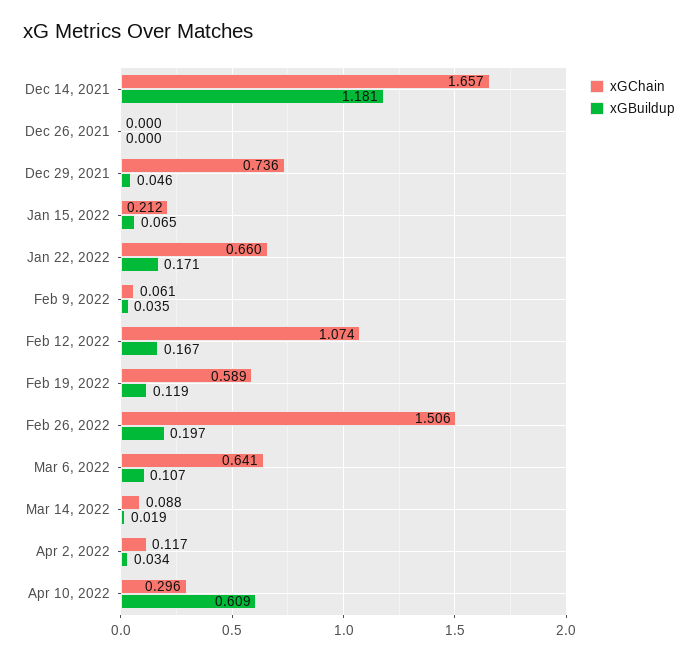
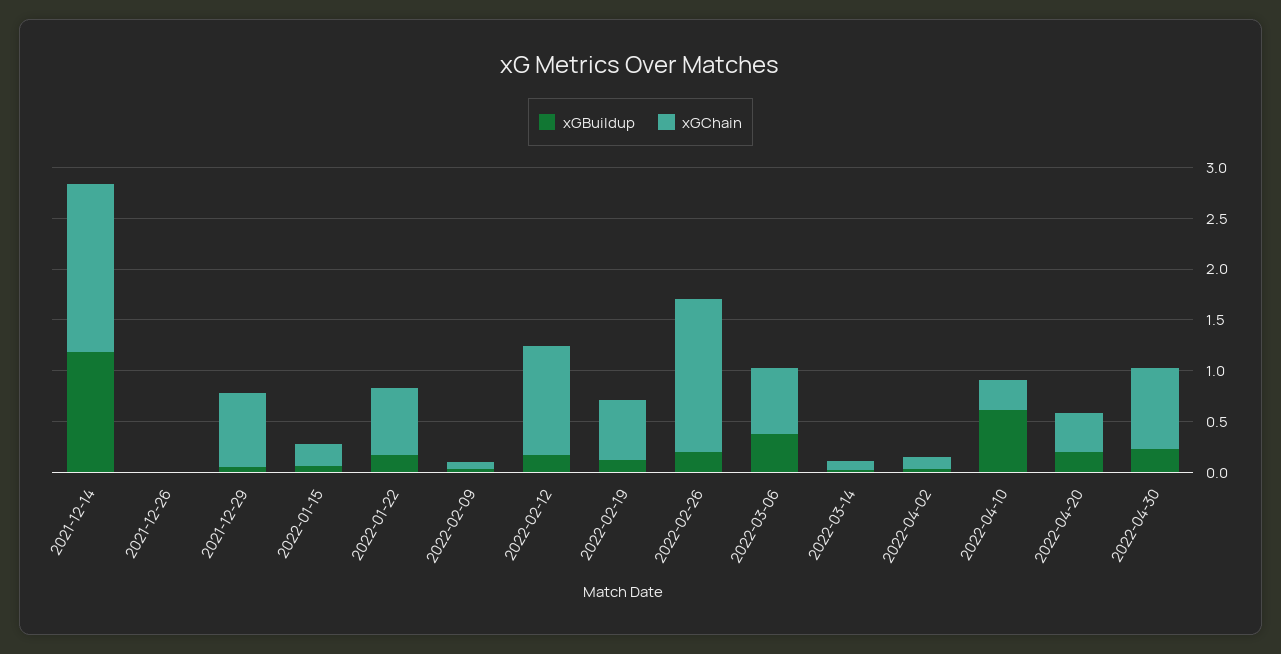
xGBuildup, Mar 6, 2022: 0.107 -> 0.4
xGBuildup, 2022-04-20: none -> 0.2
xGChain, 2022-04-20: none -> 0.4
xGBuildup, 2022-04-30: none -> 0.2
xGChain, 2022-04-30: none -> 0.8

